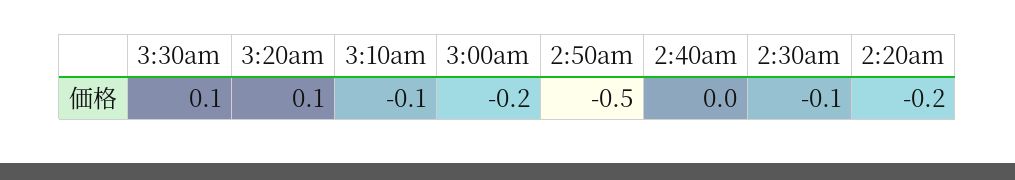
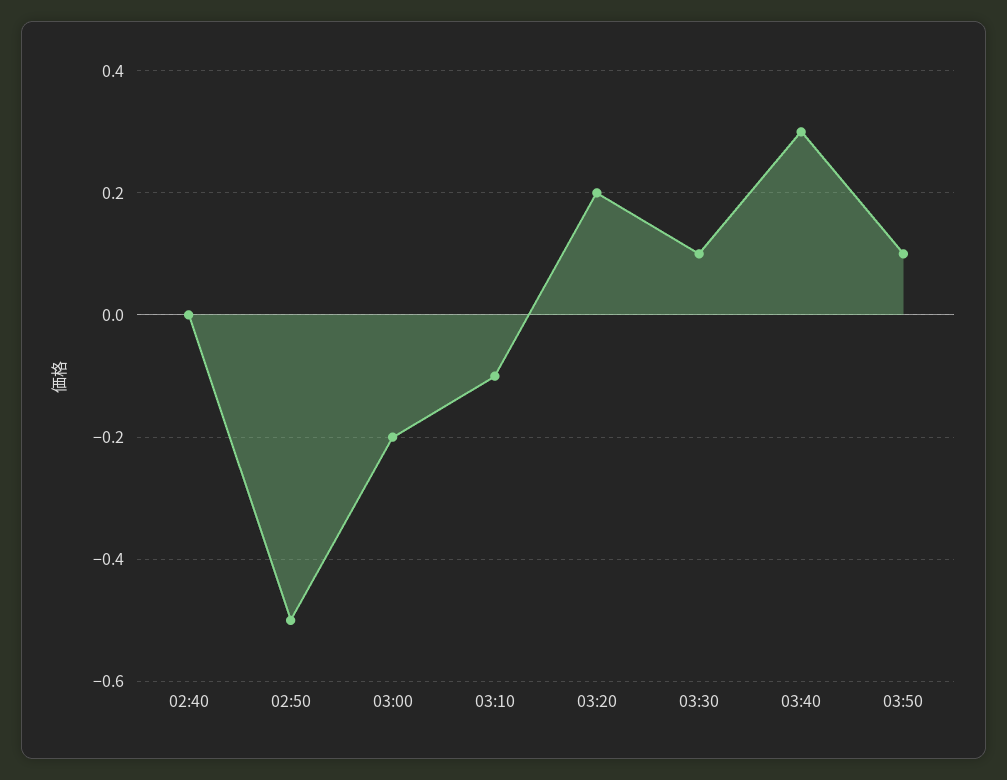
3:20am: 0.1 -> 0.2
2:30am: -0.1 -> none
2:20am: -0.2 -> none
03:40: none -> 0.3
03:50: none -> 0.1

